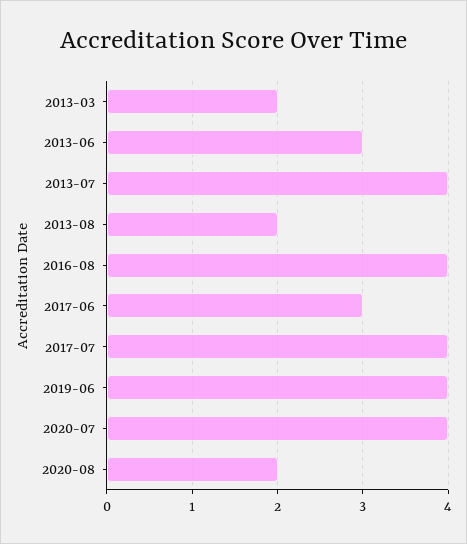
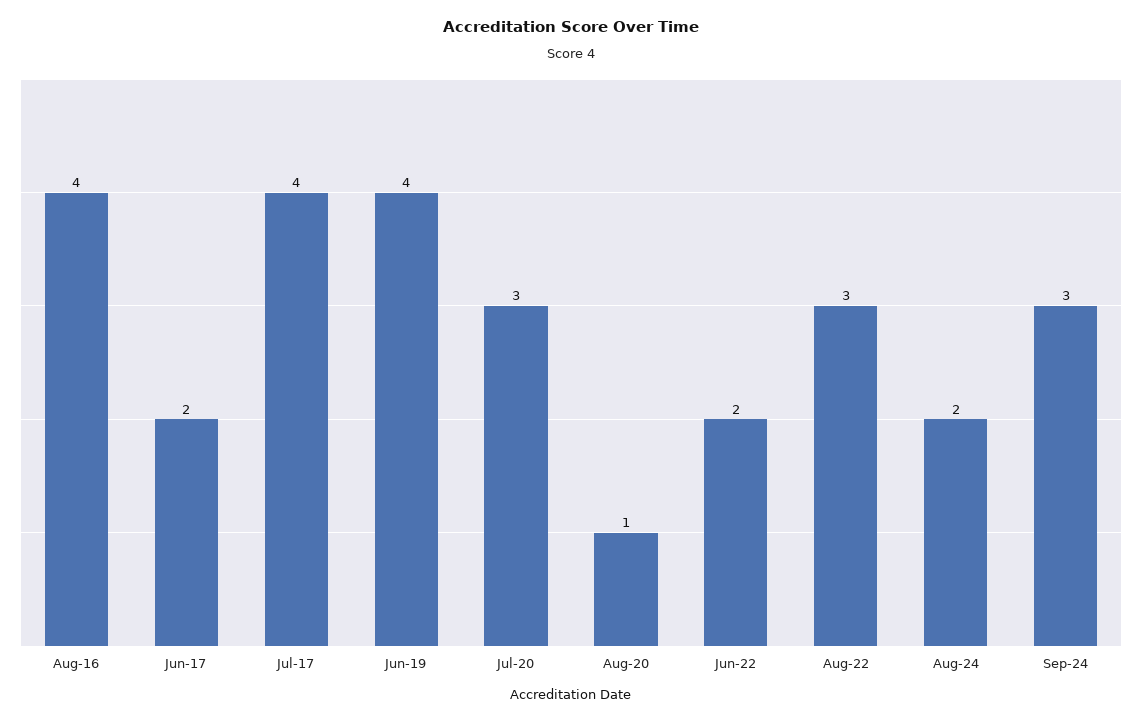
2013-03: 2 -> none
2013-06: 3 -> none
2013-07: 4 -> none
2013-08: 2 -> none
2017-06: 3 -> 2
2020-07: 4 -> 3
2020-08: 2 -> 1
Jun-22: none -> 2
Aug-22: none -> 3
Aug-24: none -> 2
Sep-24: none -> 3

